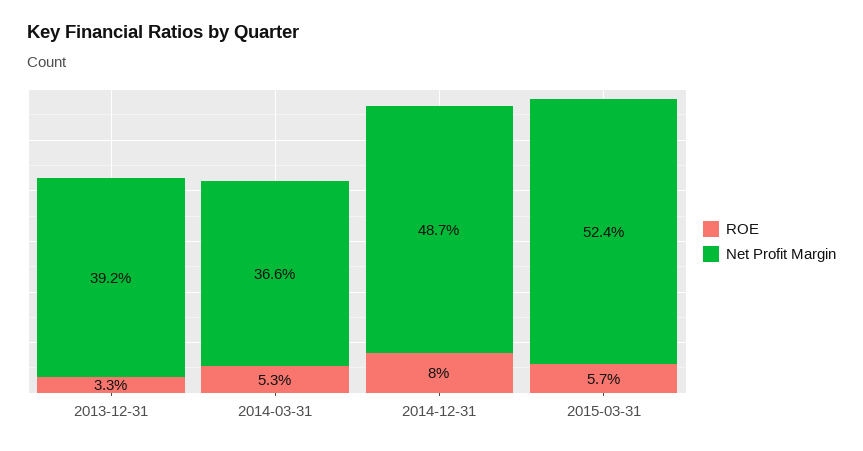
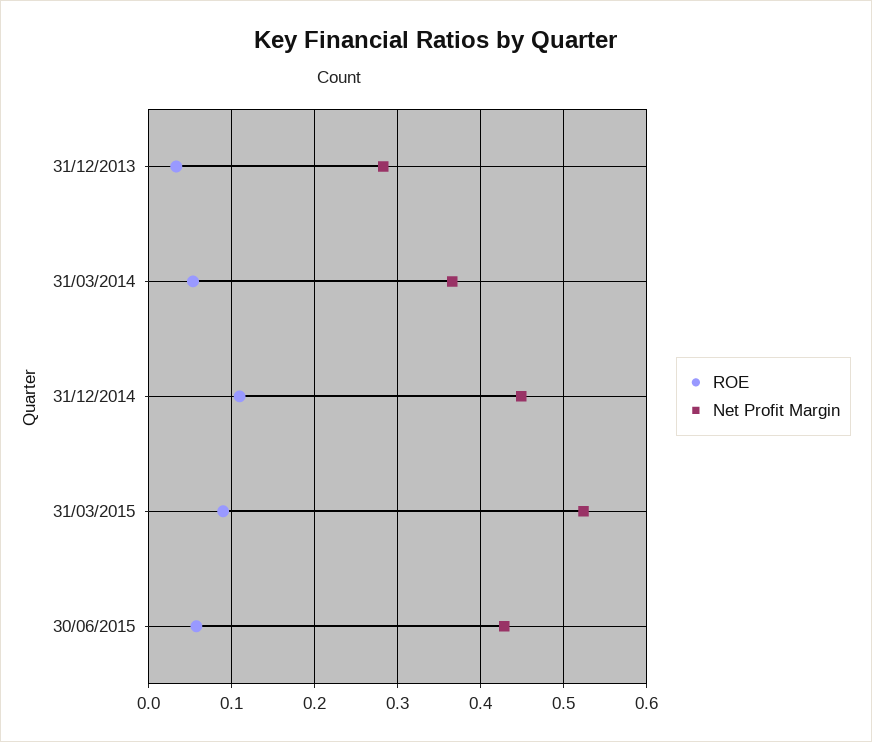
Net Profit Margin, 2013-12-31: 0.392 -> 0.28
ROE, 2014-12-31: 0.08 -> 0.11
Net Profit Margin, 2014-12-31: 0.487 -> 0.45
ROE, 2015-03-31: 0.057 -> 0.09
ROE, 30/06/2015: none -> 0.06
Net Profit Margin, 30/06/2015: none -> 0.43

